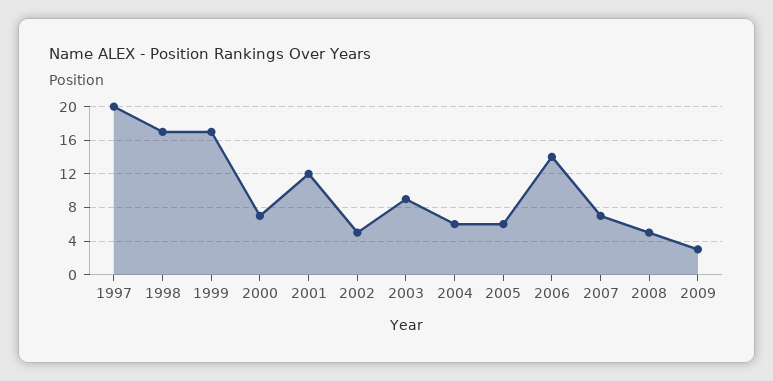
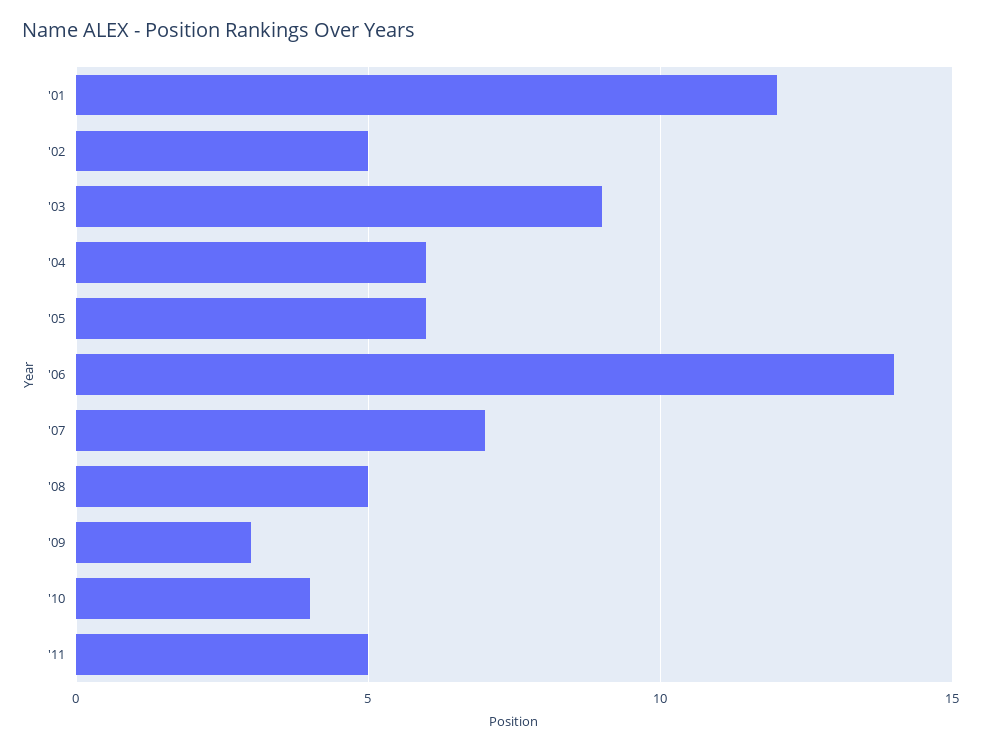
1997: 20 -> none
1998: 17 -> none
1999: 17 -> none
2000: 7 -> none
'10: none -> 4
'11: none -> 5

